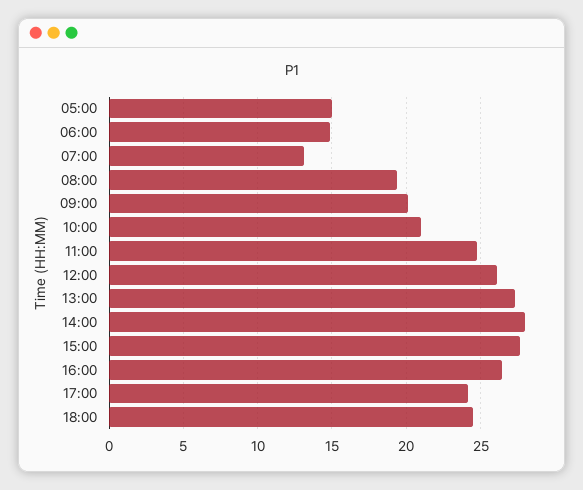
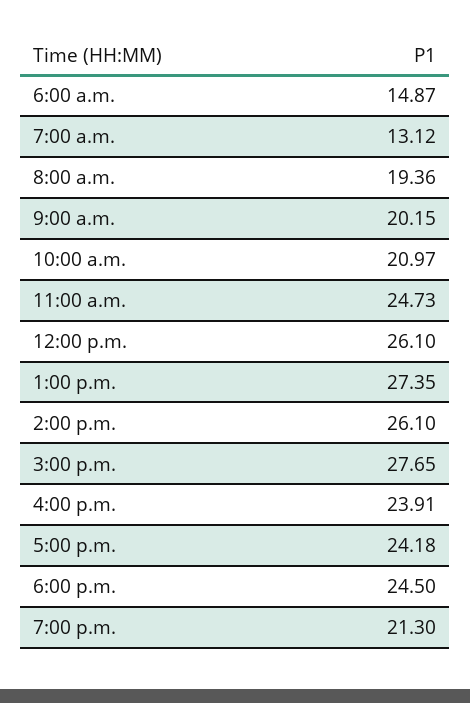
05:00: 15 -> none
14:00: 28 -> 26.1
16:00: 26.5 -> 23.91
7:00 p.m.: none -> 21.3

